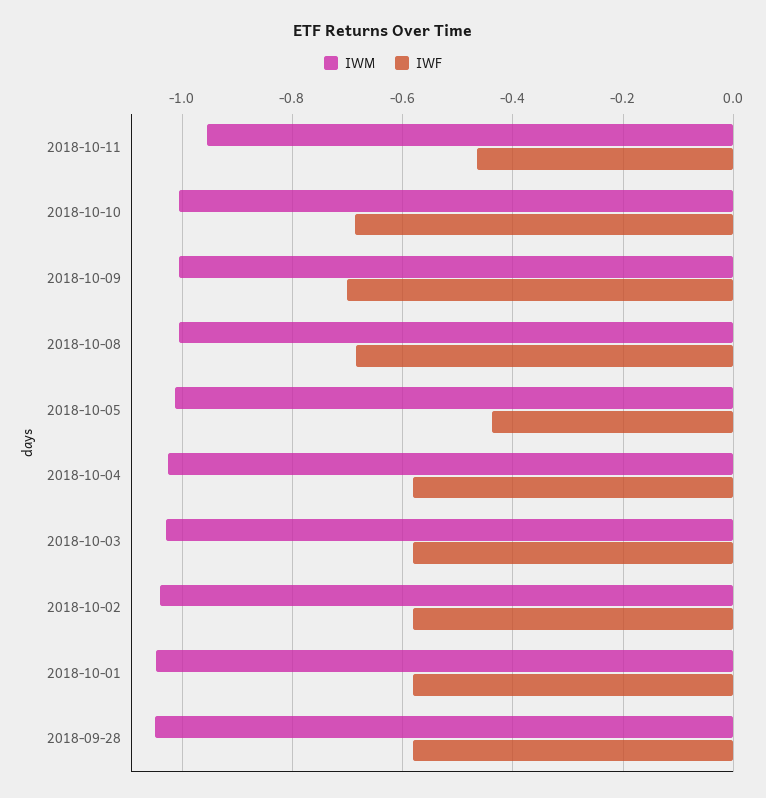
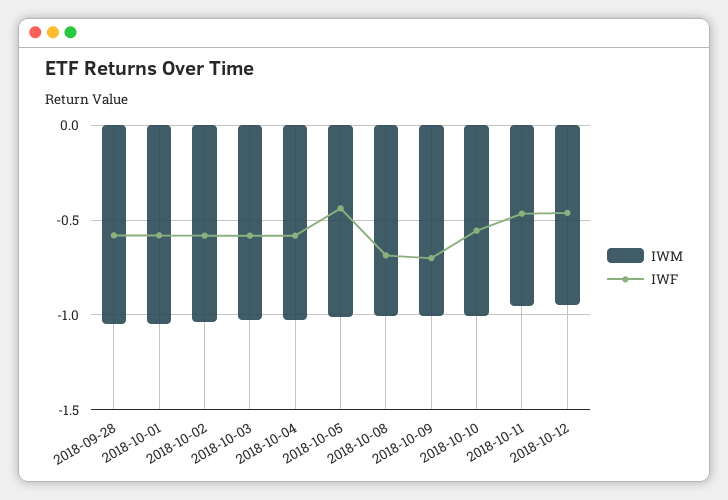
IWF, 2018-10-10: -0.68 -> -0.55
IWM, 2018-10-12: none -> -0.95
IWF, 2018-10-12: none -> -0.45

